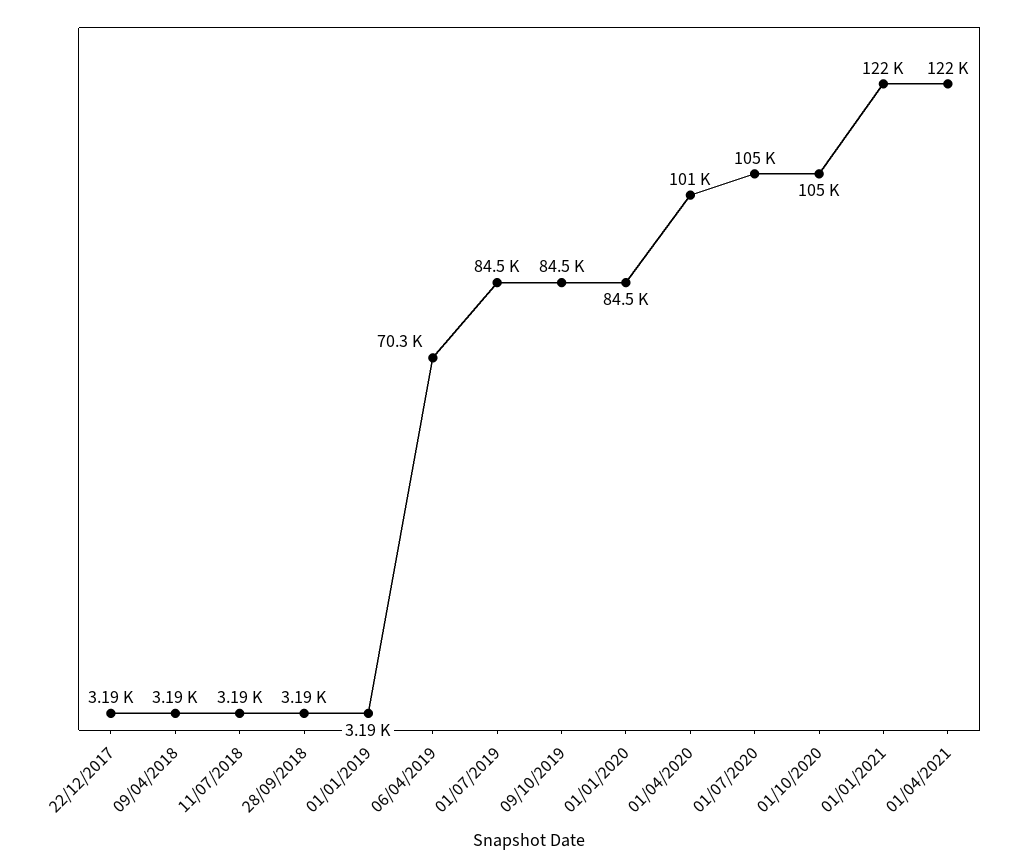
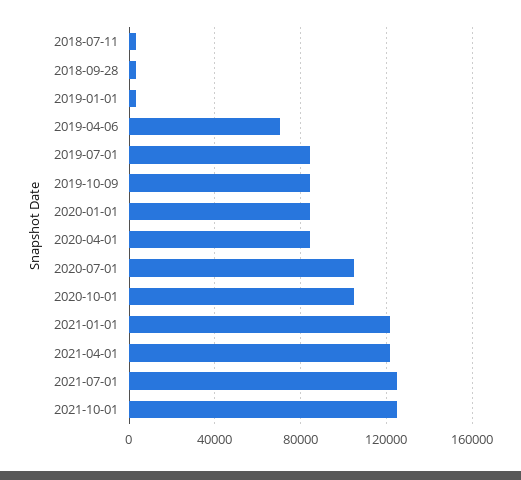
22/12/2017: 3190 -> none
09/04/2018: 3190 -> none
01/04/2020: 101000 -> 85000
2021-07-01: none -> 125000
2021-10-01: none -> 125000

